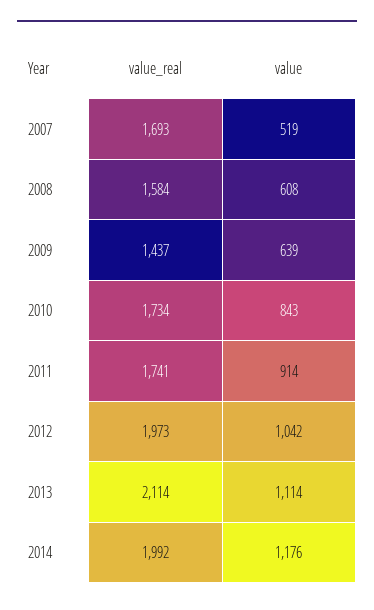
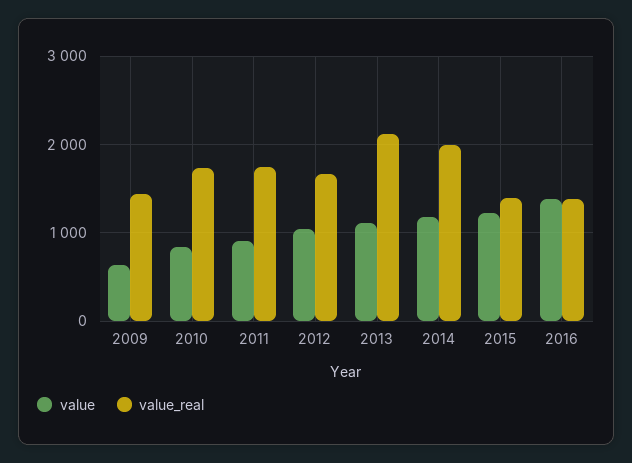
value_real, 2007: 1693 -> none
value, 2007: 519 -> none
value_real, 2008: 1584 -> none
value, 2008: 608 -> none
value_real, 2012: 1973 -> 1700
value, 2015: none -> 1200
value_real, 2015: none -> 1400
value, 2016: none -> 1400
value_real, 2016: none -> 1400

